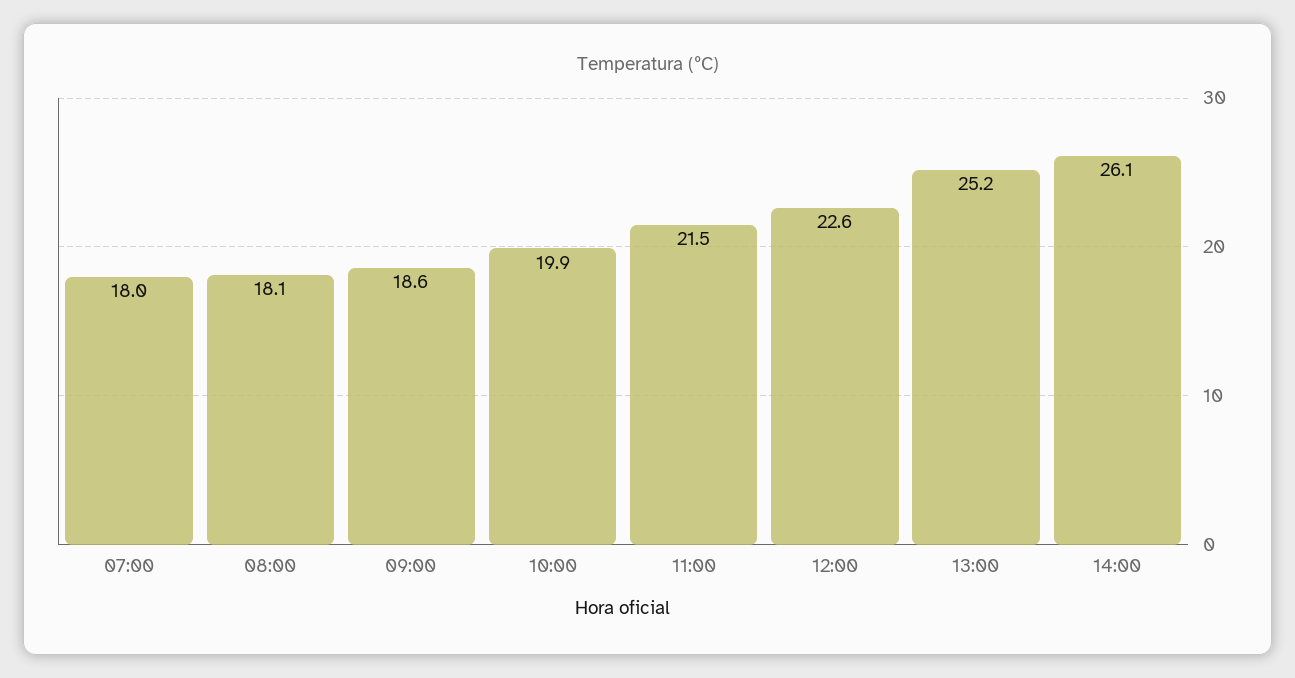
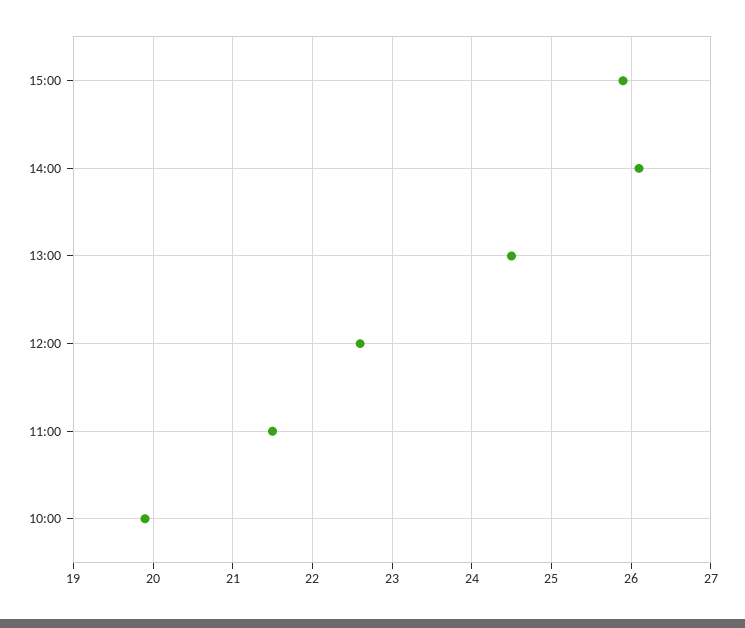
07:00: 18 -> none
08:00: 18.1 -> none
09:00: 18.6 -> none
13:00: 25.2 -> 24.5
15:00: none -> 25.9

